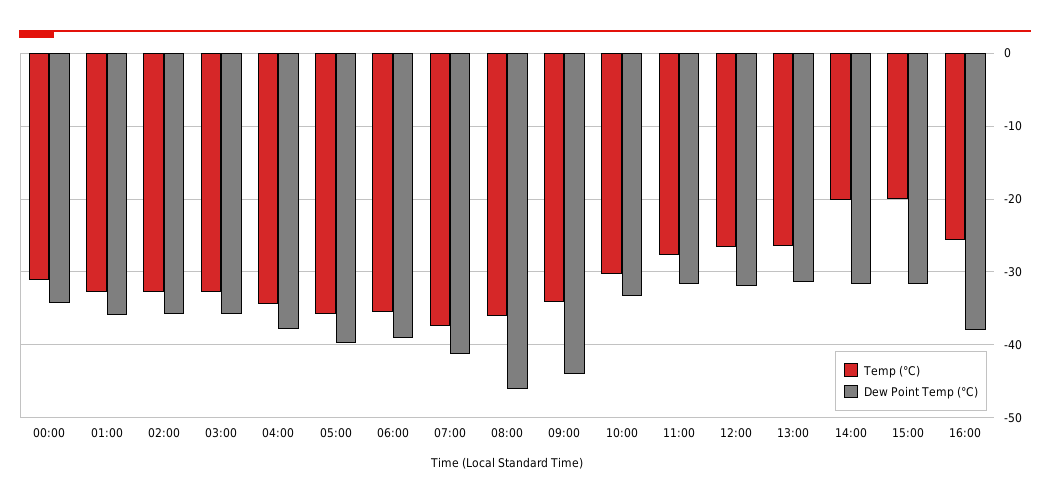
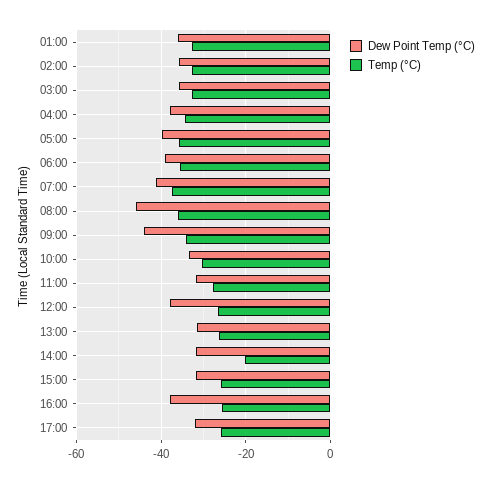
Temp (°C), 00:00: -31 -> none
Dew Point Temp (°C), 00:00: -34 -> none
Dew Point Temp (°C), 12:00: -32 -> -38
Temp (°C), 15:00: -20 -> -26
Dew Point Temp (°C), 17:00: none -> -32
Temp (°C), 17:00: none -> -26

